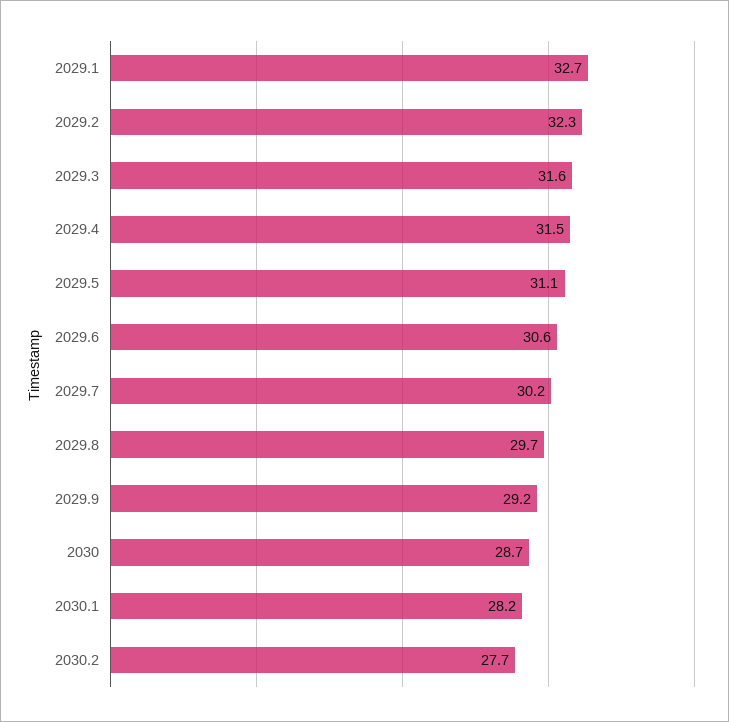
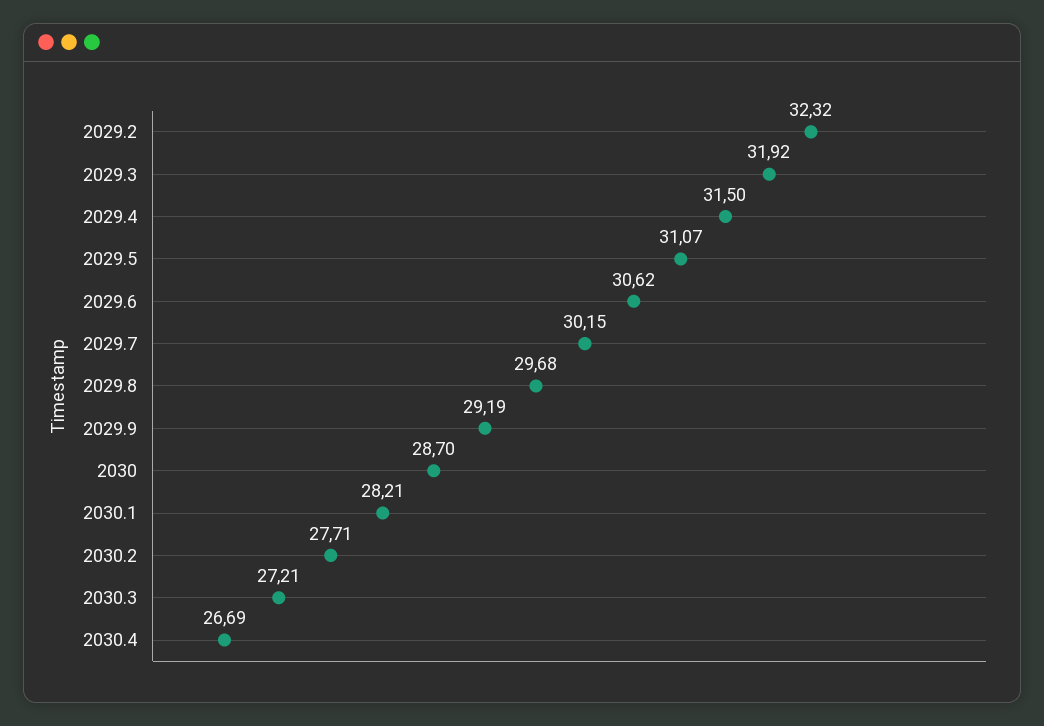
2029.1: 32.7 -> none
2029.3: 31.6 -> 31.92
2030.3: none -> 27.21
2030.4: none -> 26.69

